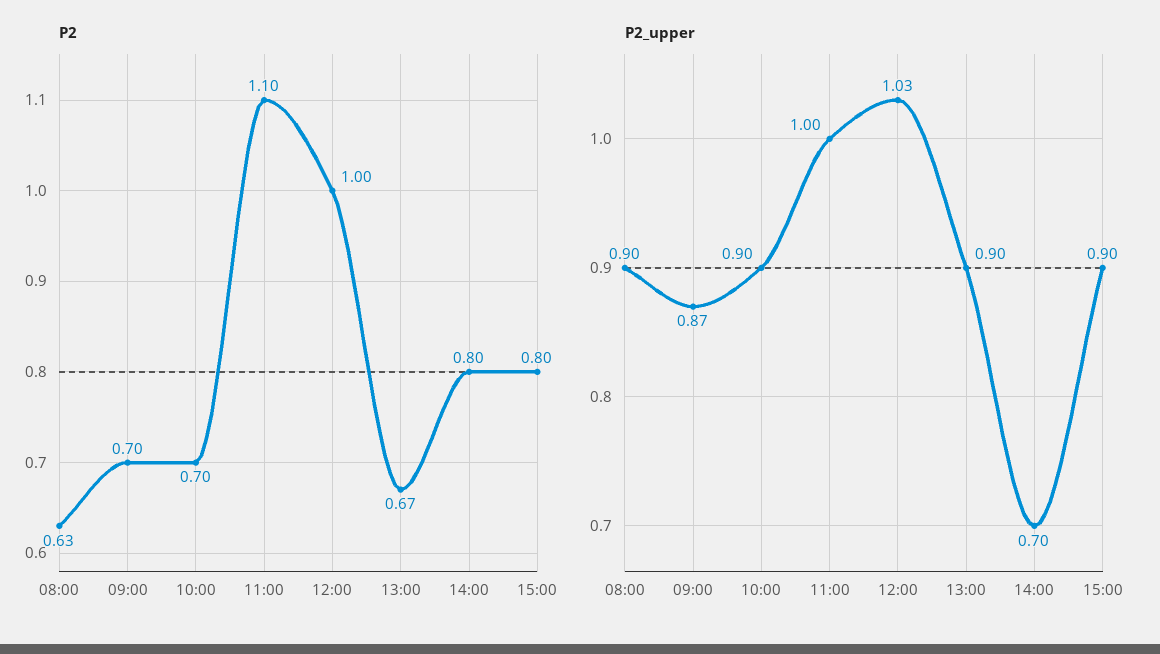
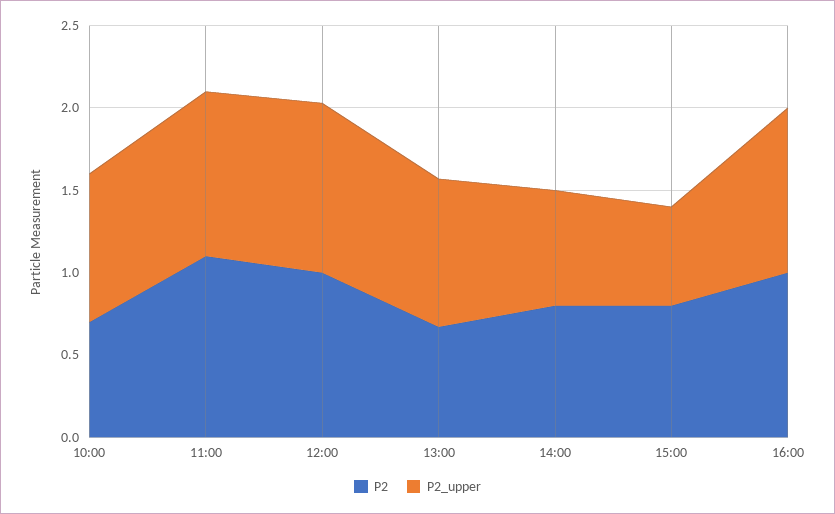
P2, 08:00: 0.63 -> none
P2, 09:00: 0.7 -> none
P2_upper, 08:00: 0.9 -> none
P2_upper, 09:00: 0.87 -> none
P2_upper, 15:00: 0.9 -> 0.6
P2, 16:00: none -> 1
P2_upper, 16:00: none -> 1

